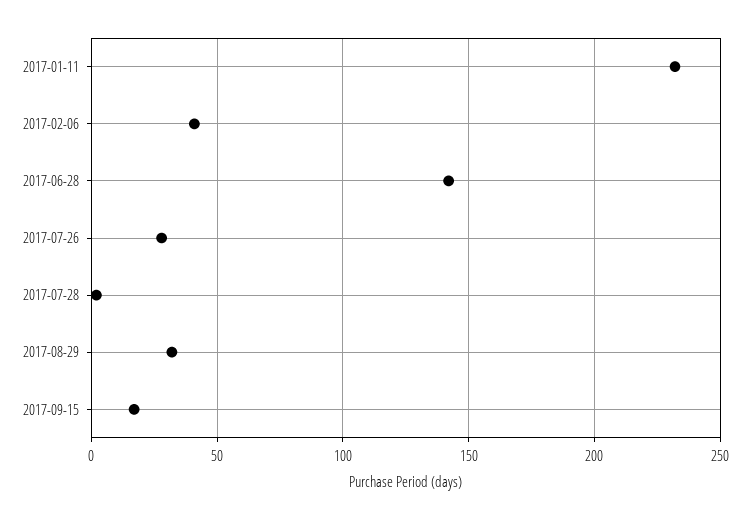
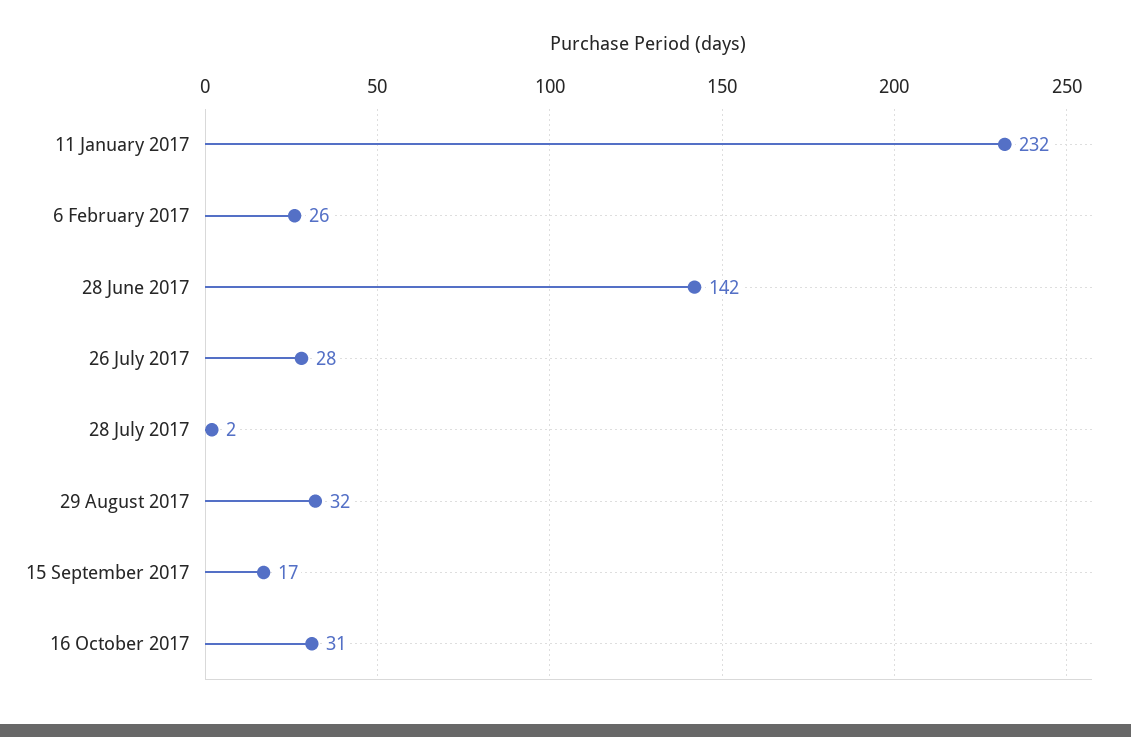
2017-02-06: 40 -> 26
16 October 2017: none -> 31

